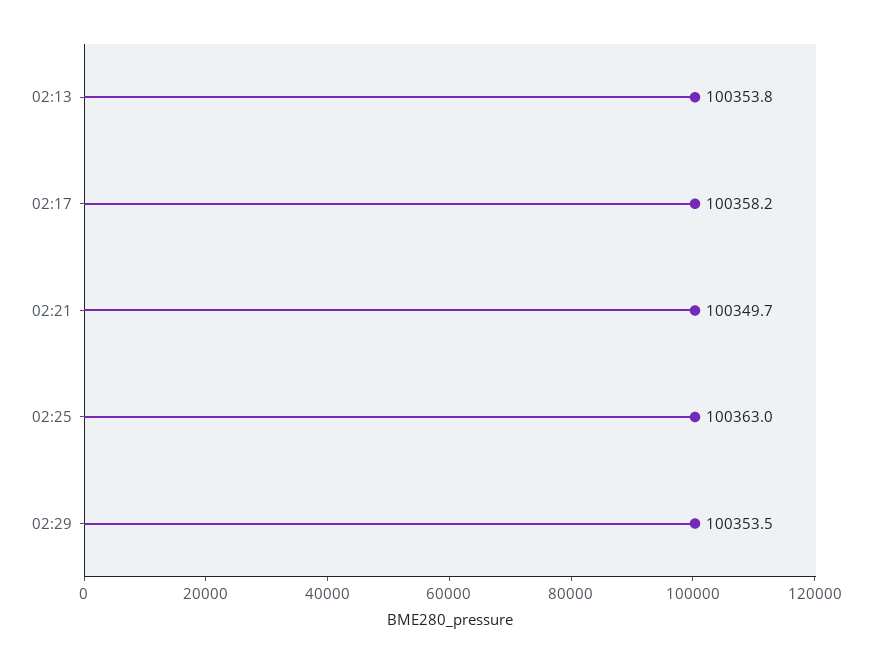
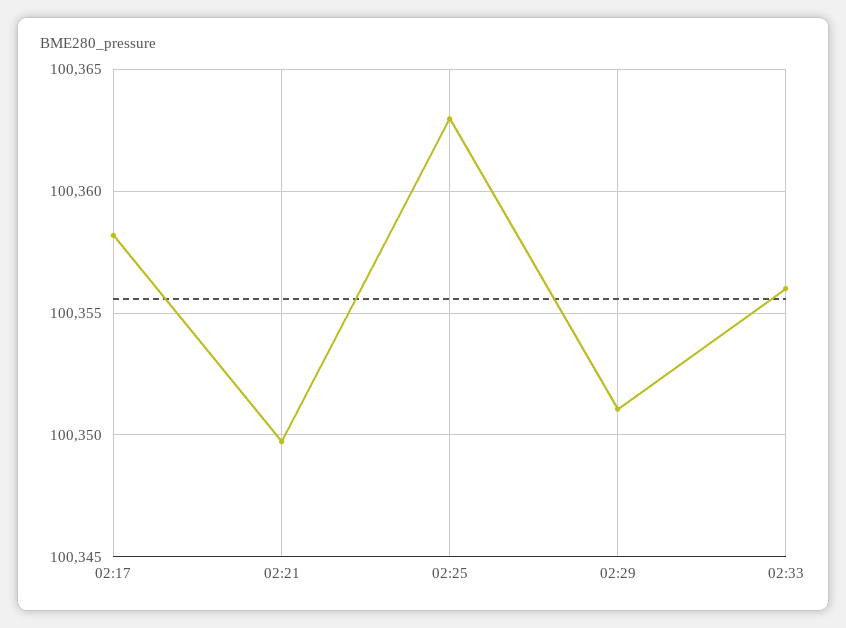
02:13: 100353.8 -> none
02:29: 100353.5 -> 100351
02:33: none -> 100356

